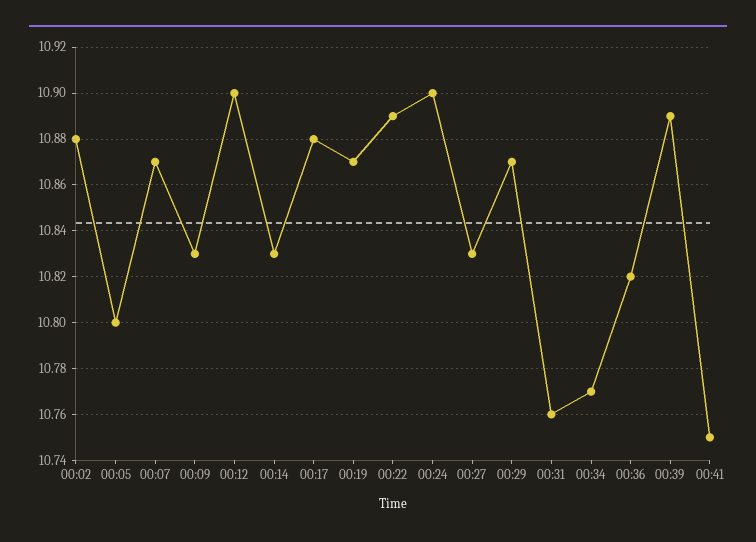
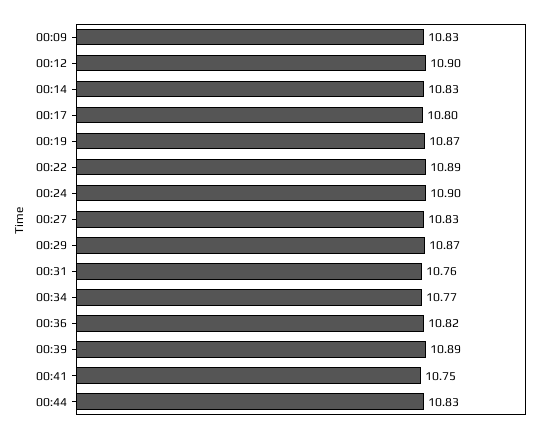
00:02: 10.88 -> none
00:05: 10.8 -> none
00:07: 10.87 -> none
00:17: 10.88 -> 10.8
00:44: none -> 10.83

